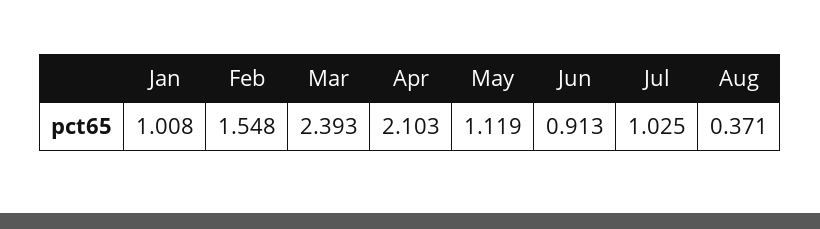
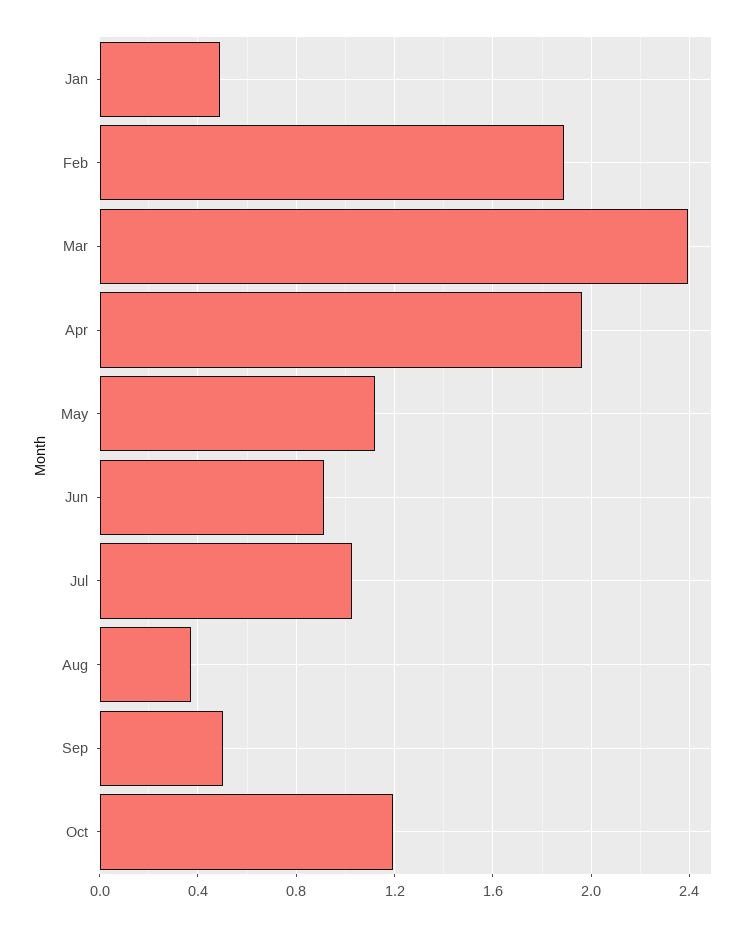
Jan: 1.008 -> 0.5
Feb: 1.548 -> 1.9
Apr: 2.103 -> 1.95
Sep: none -> 0.5
Oct: none -> 1.2

